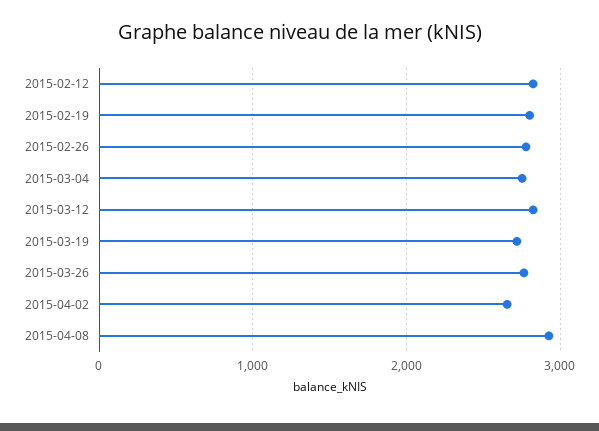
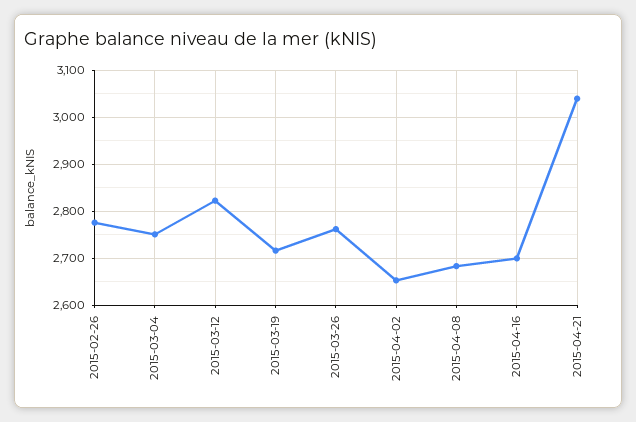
2015-02-12: 2800 -> none
2015-02-19: 2800 -> none
2015-04-08: 2900 -> 2680
2015-04-16: none -> 2700
2015-04-21: none -> 3040

